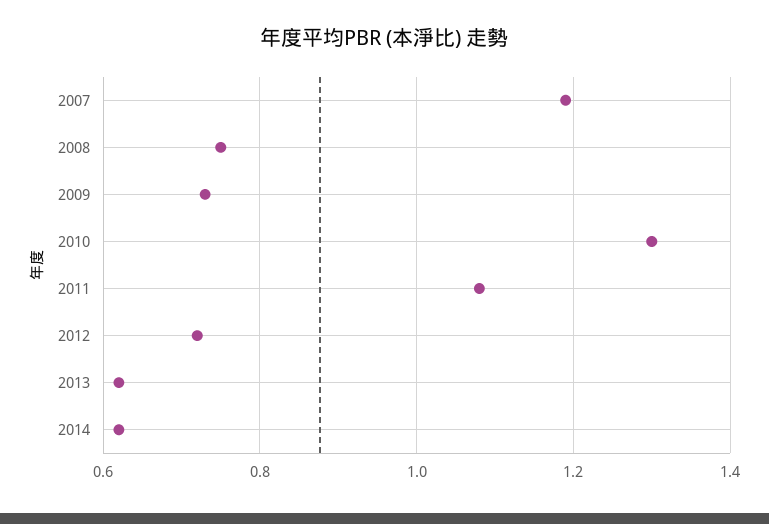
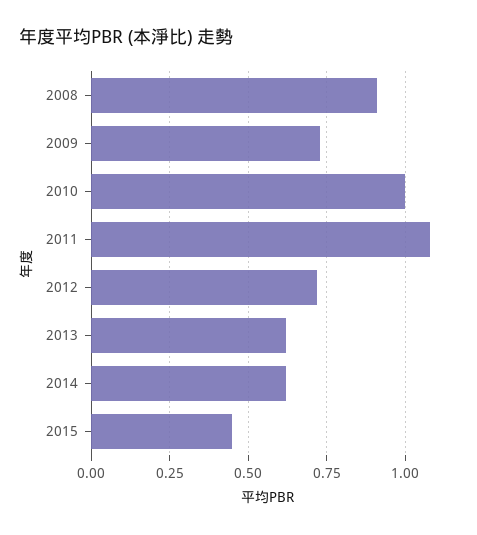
2007: 1.2 -> none
2008: 0.75 -> 0.9
2010: 1.3 -> 1
2015: none -> 0.45

